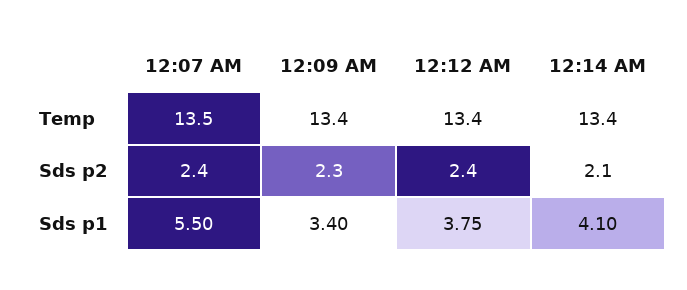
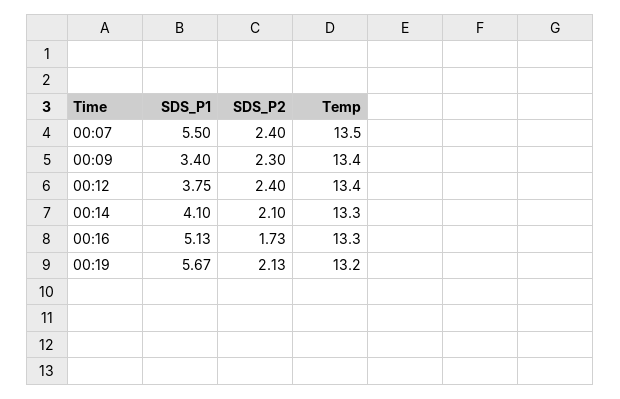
12:14 AM, Temp: 13.4 -> 13.3
00:16, Sds p1: none -> 5.13
00:16, Sds p2: none -> 1.73
00:16, Temp: none -> 13.3
00:19, Sds p1: none -> 5.67
00:19, Sds p2: none -> 2.13
00:19, Temp: none -> 13.2

